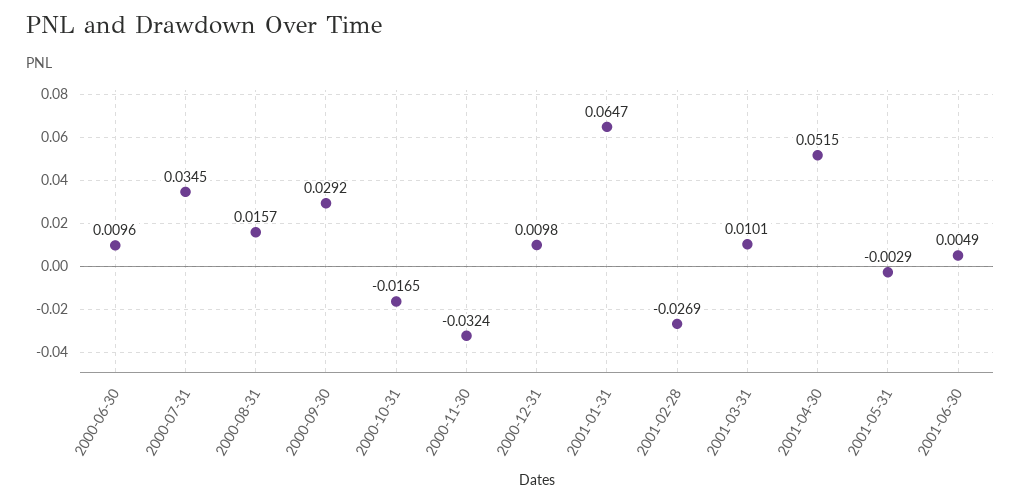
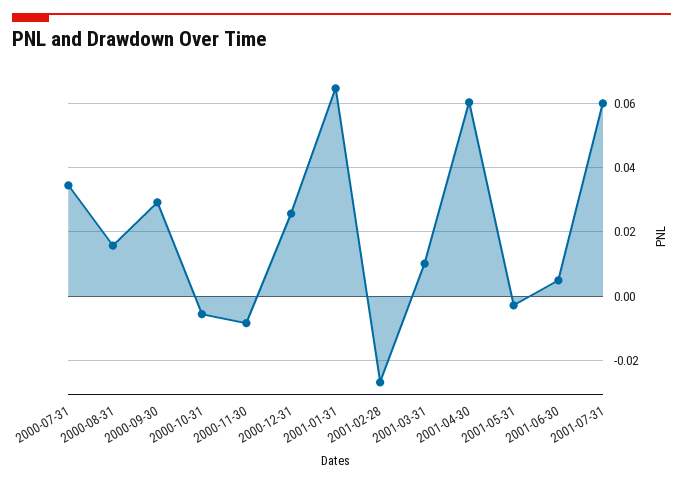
2000-06-30: 0.0096 -> none
2000-10-31: -0.0165 -> -0.006
2000-11-30: -0.0324 -> -0.008
2000-12-31: 0.0098 -> 0.026
2001-04-30: 0.0515 -> 0.06
2001-07-31: none -> 0.06

